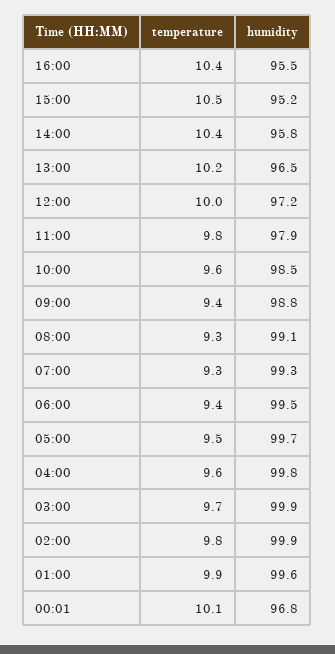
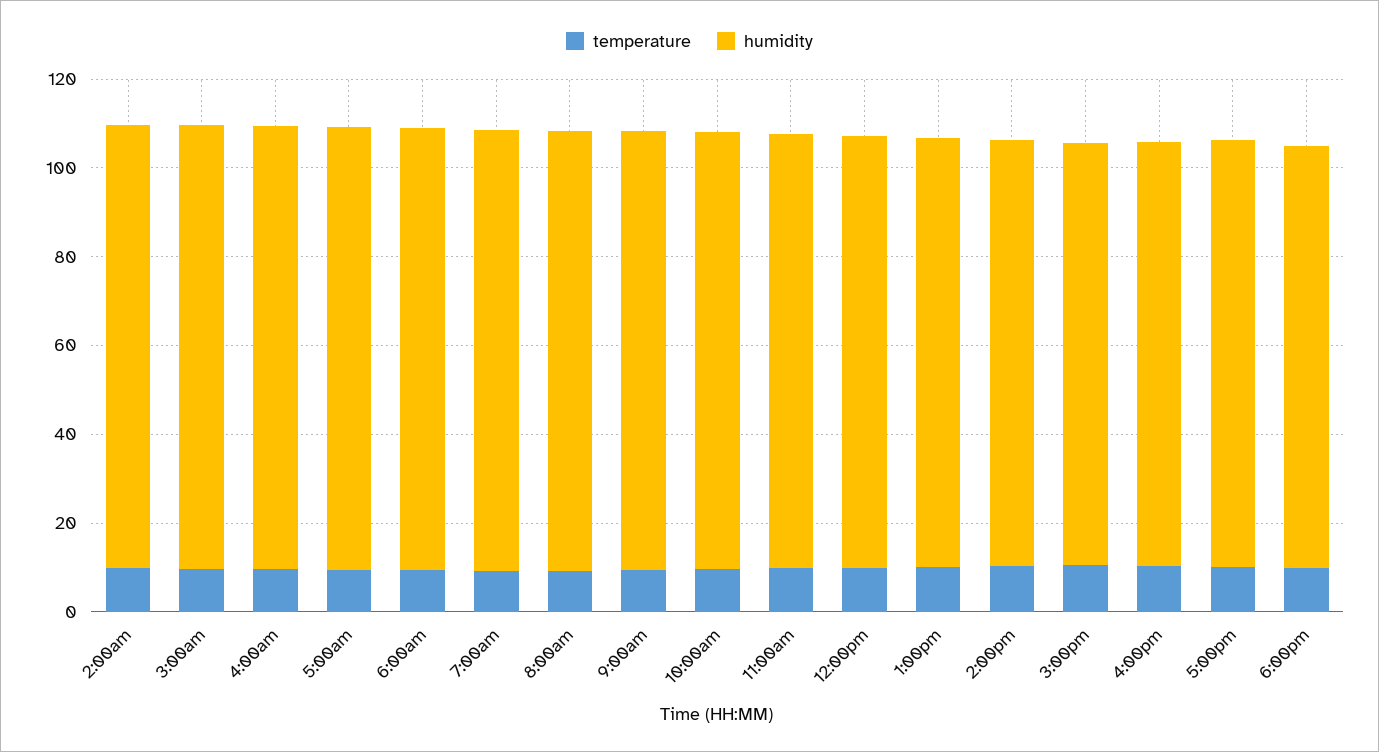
temperature, 01:00: 9.9 -> none
humidity, 01:00: 99.6 -> none
temperature, 00:01: 10.1 -> none
humidity, 00:01: 96.8 -> none
temperature, 5:00pm: none -> 10
humidity, 5:00pm: none -> 95
temperature, 6:00pm: none -> 10
humidity, 6:00pm: none -> 95

